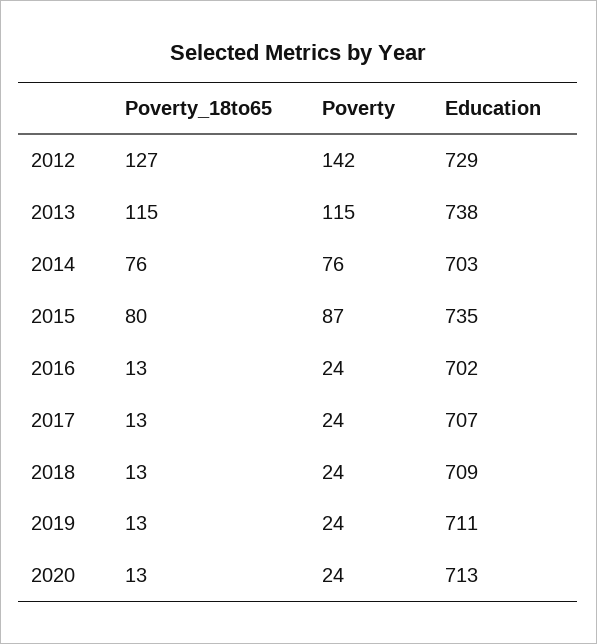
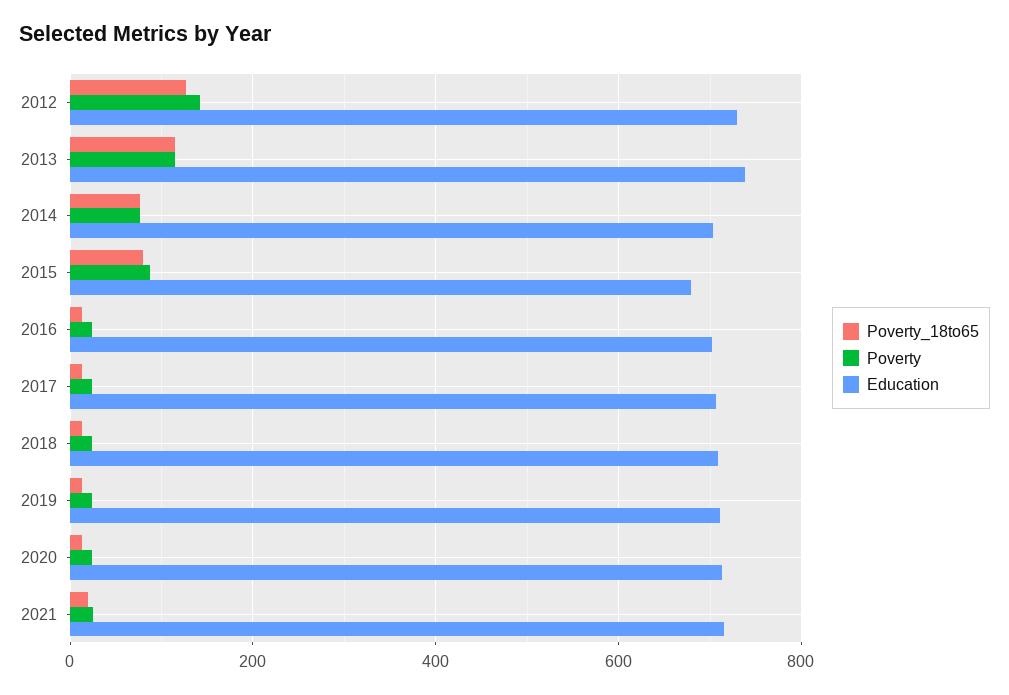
Education, 2015: 735 -> 680
Poverty_18to65, 2021: none -> 20
Poverty, 2021: none -> 20
Education, 2021: none -> 720

